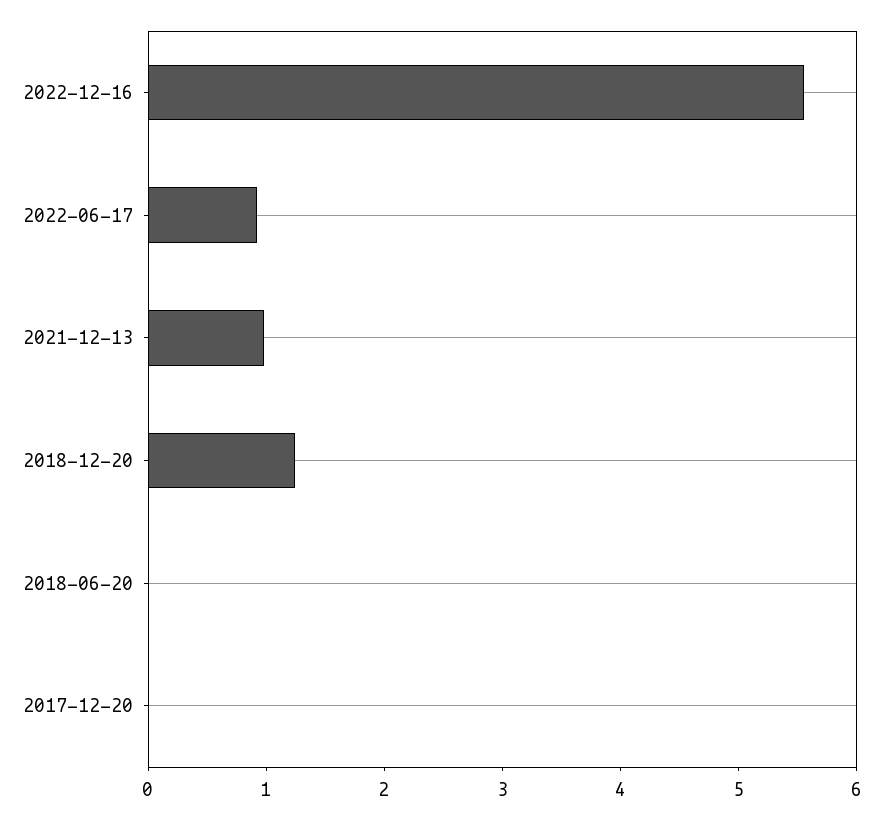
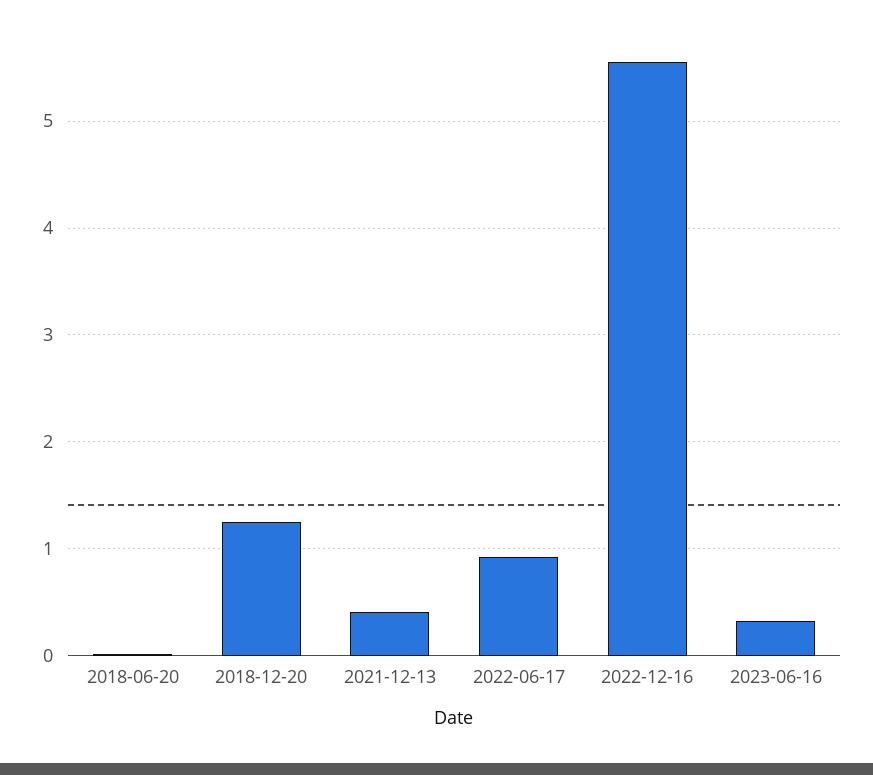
2021-12-13: 1 -> 0.4
2017-12-20: 0 -> none
2023-06-16: none -> 0.3

